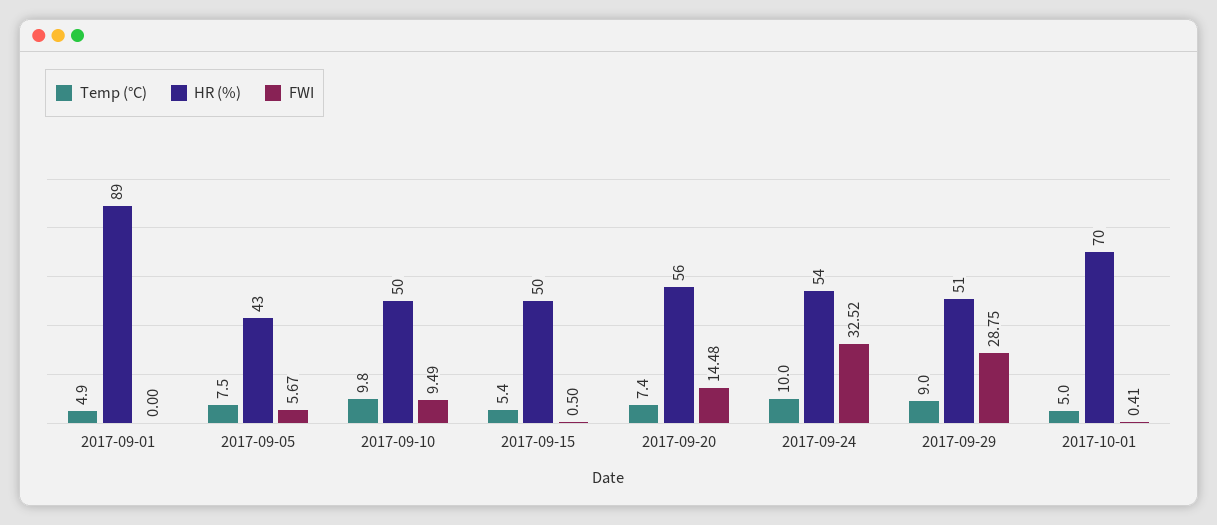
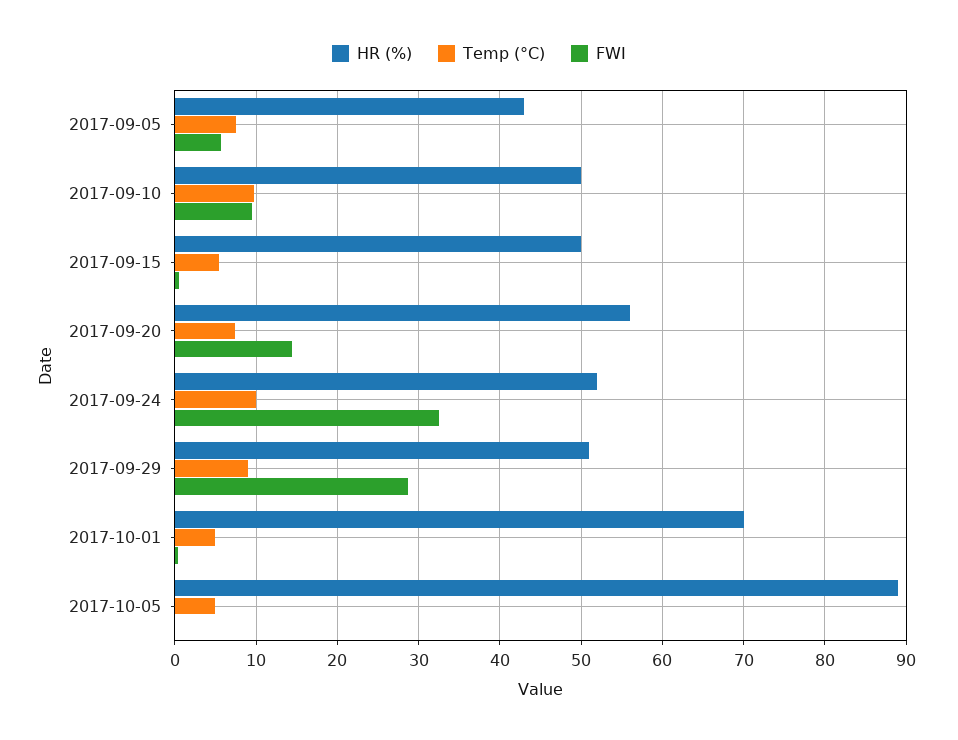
Temp (°C), 2017-09-01: 4.9 -> none
HR (%), 2017-09-01: 89 -> none
FWI, 2017-09-01: 0 -> none
HR (%), 2017-09-24: 54 -> 52
HR (%), 2017-10-05: none -> 89
Temp (°C), 2017-10-05: none -> 5
FWI, 2017-10-05: none -> 0

